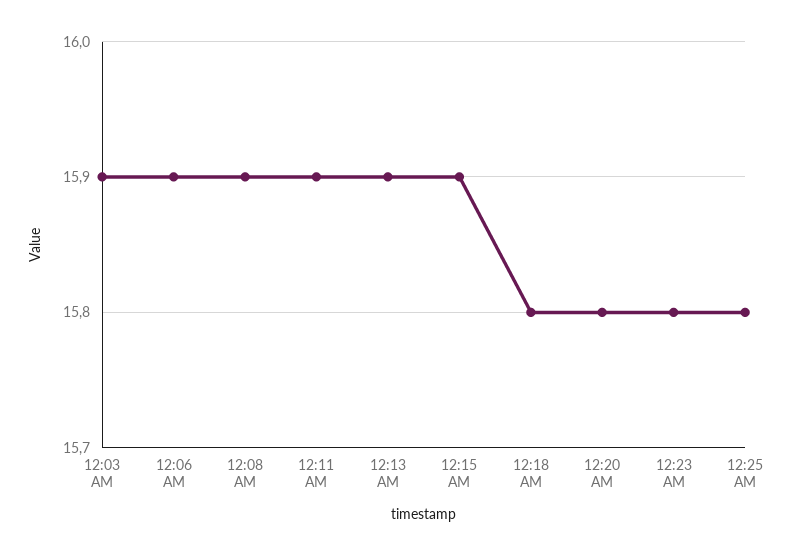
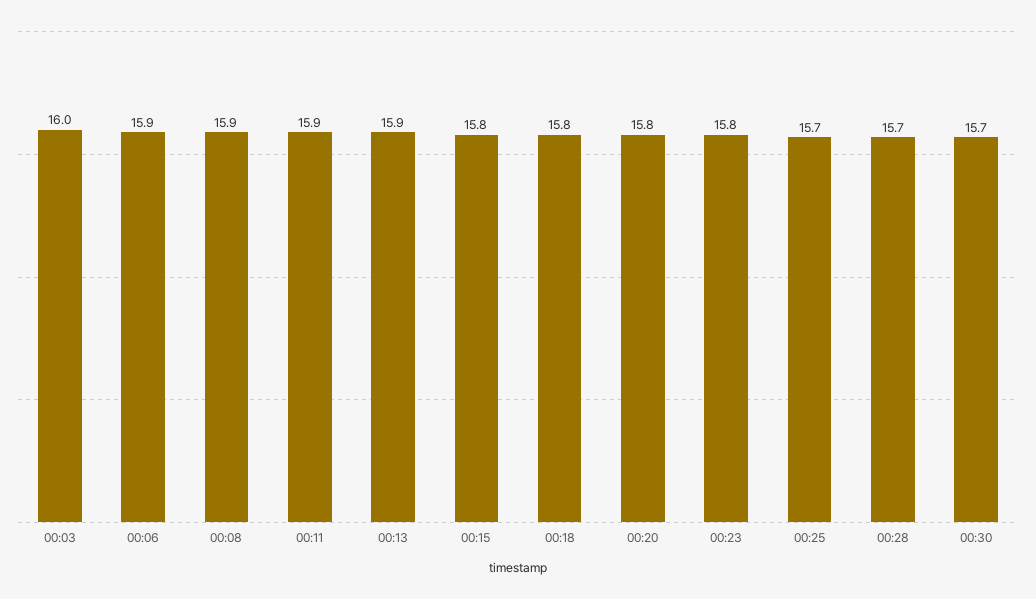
12:03 AM: 15.9 -> 16
12:15 AM: 15.9 -> 15.8
12:25 AM: 15.8 -> 15.7
00:28: none -> 15.7
00:30: none -> 15.7

